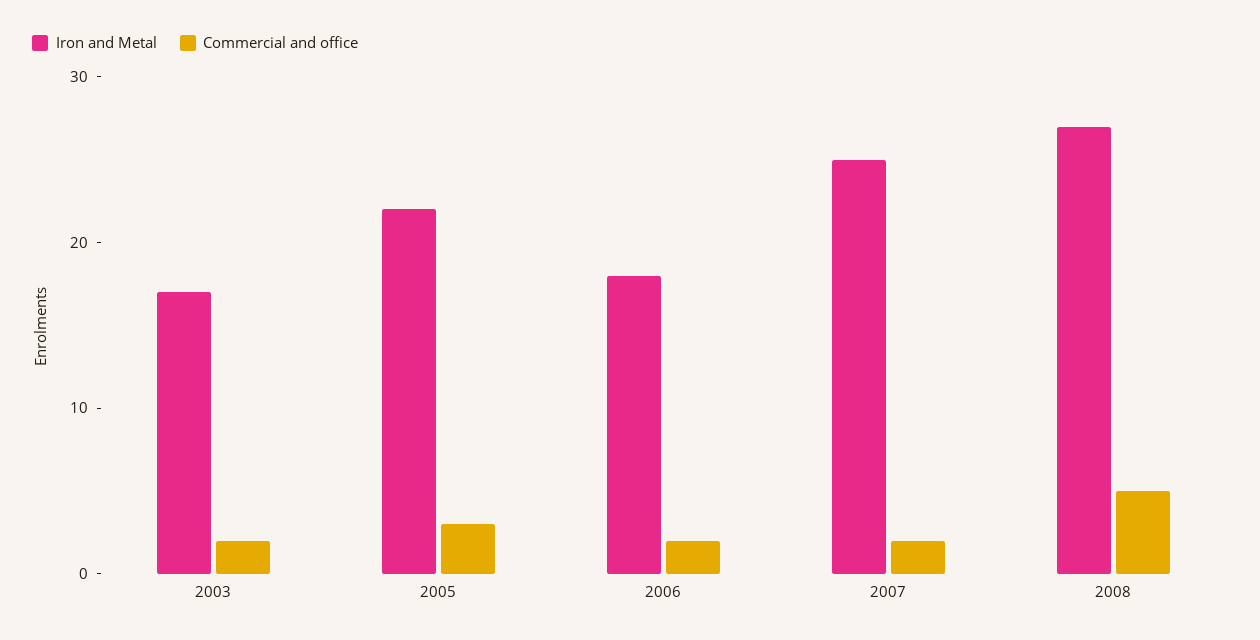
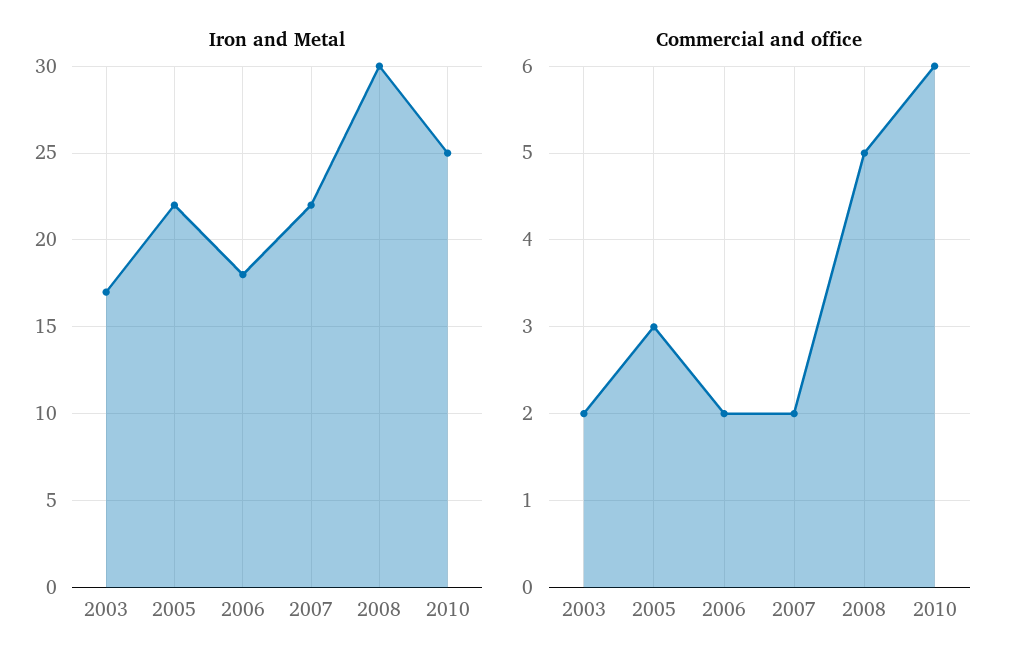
Iron and Metal, 2007: 25 -> 22
Iron and Metal, 2008: 27 -> 30
Iron and Metal, 2010: none -> 25
Commercial and office, 2010: none -> 6

